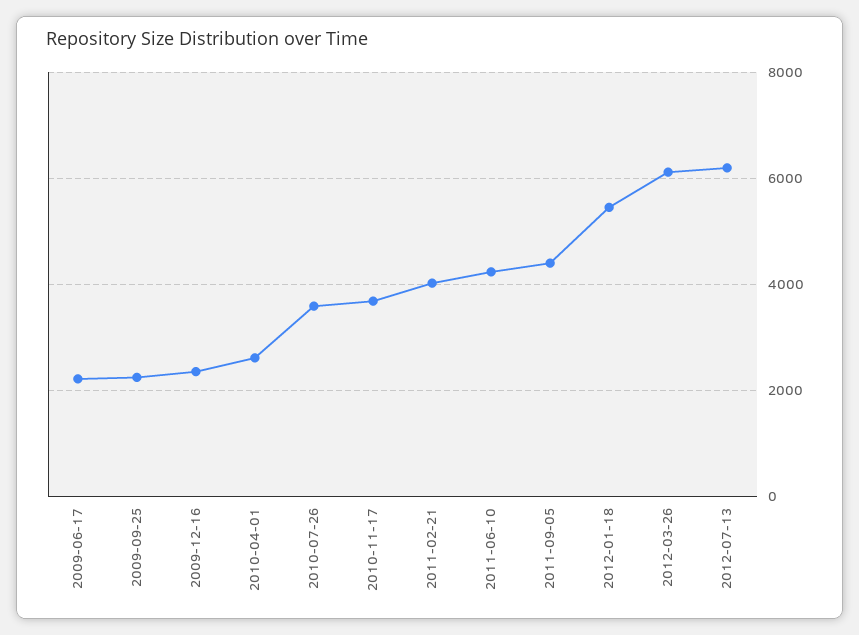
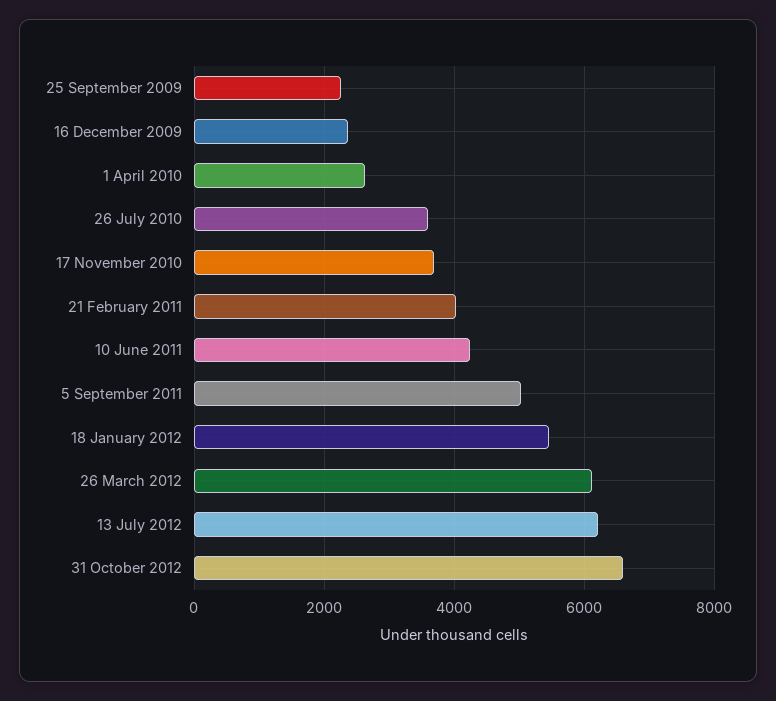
2009-06-17: 2200 -> none
2011-09-05: 4400 -> 5000
31 October 2012: none -> 6600

